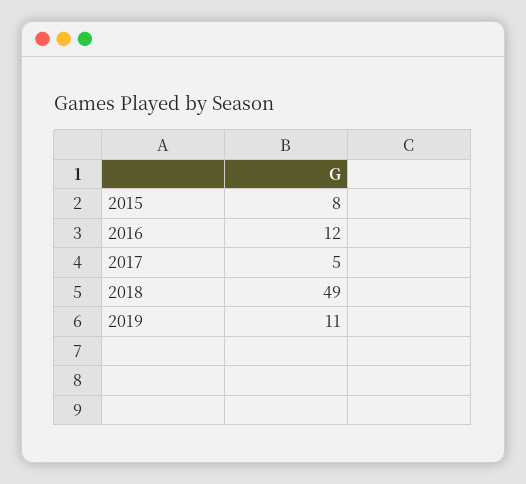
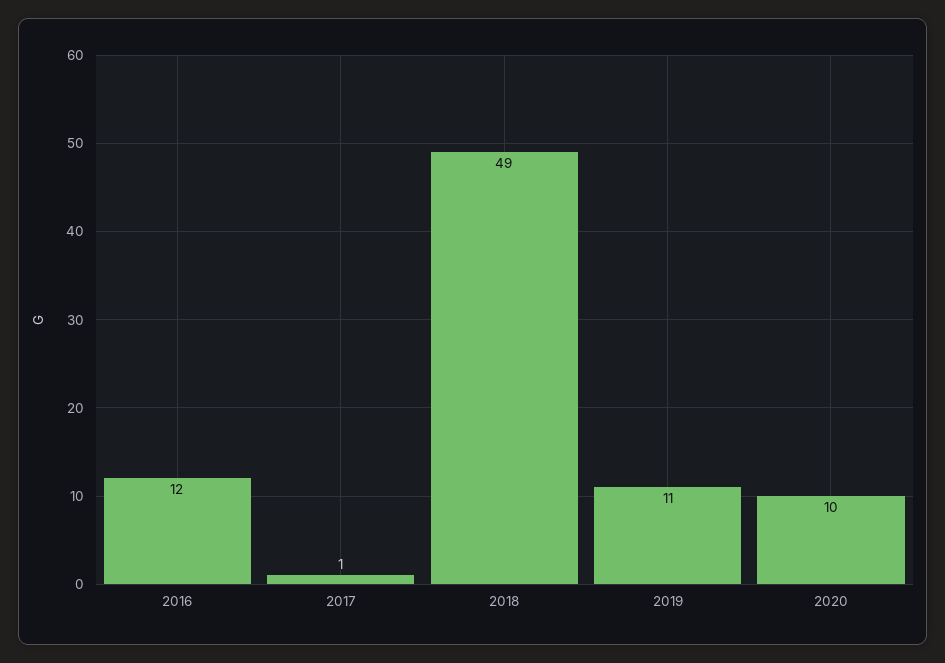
2015: 8 -> none
2017: 5 -> 1
2020: none -> 10

